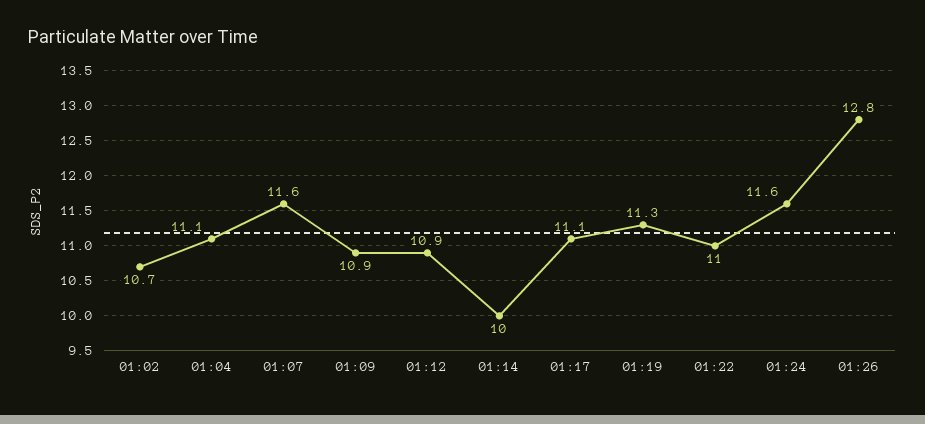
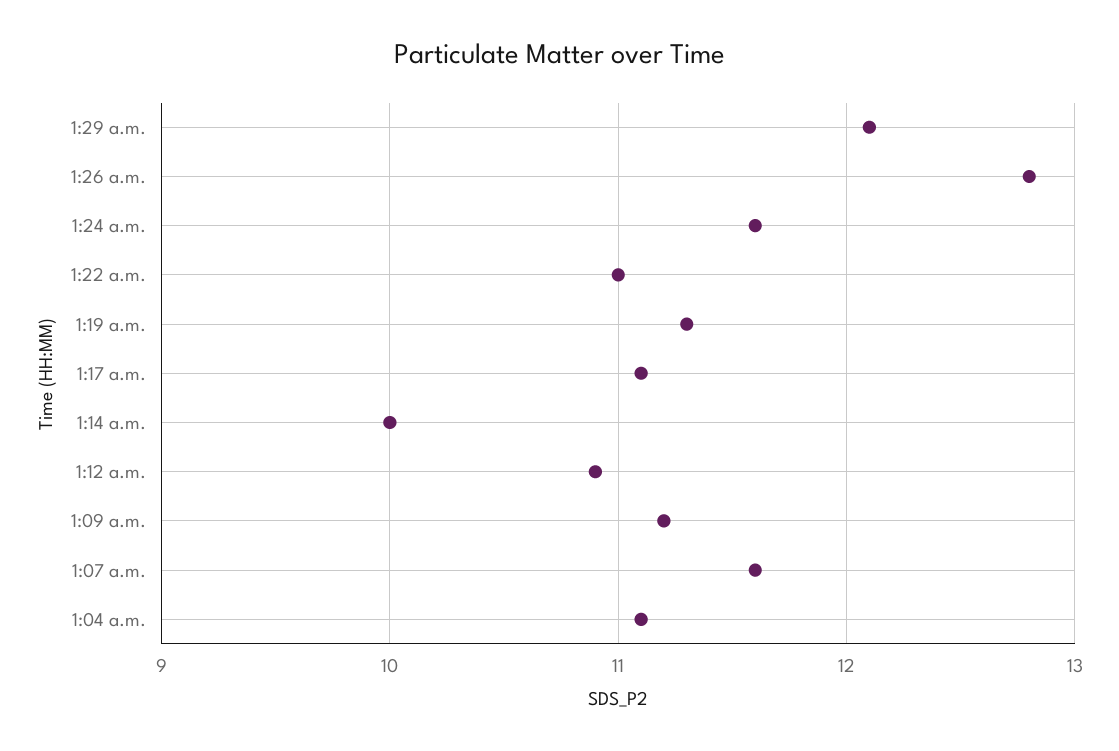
01:02: 10.7 -> none
01:09: 10.9 -> 11.2
1:29 a.m.: none -> 12.1

